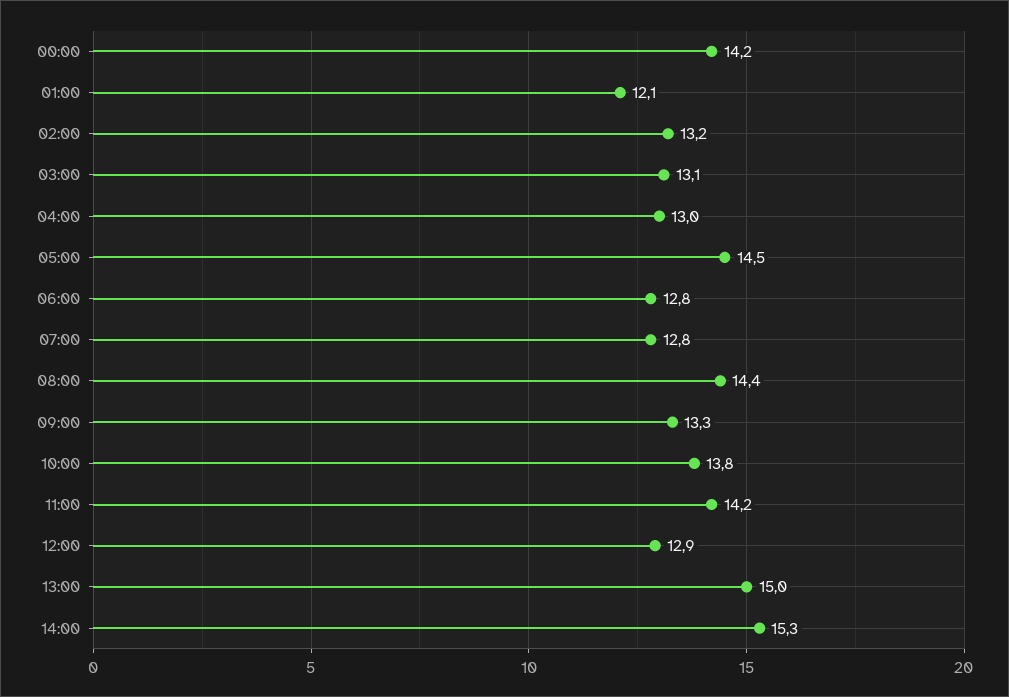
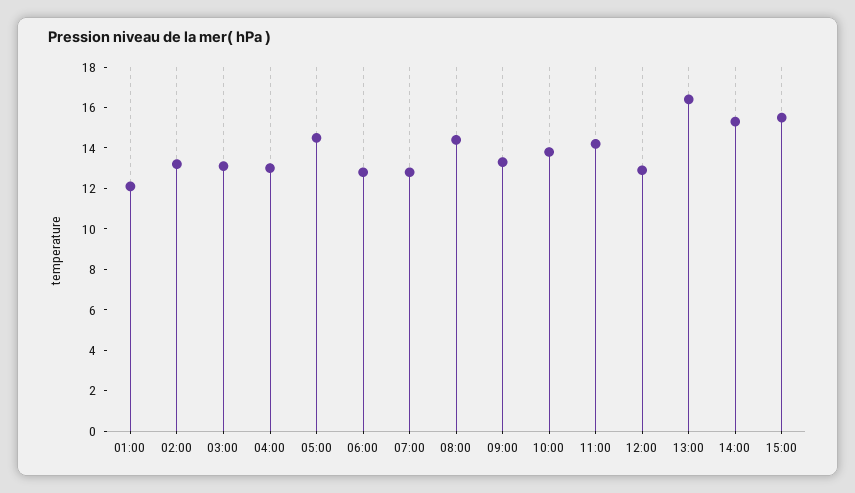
00:00: 14.2 -> none
13:00: 15 -> 16.5
15:00: none -> 15.5

